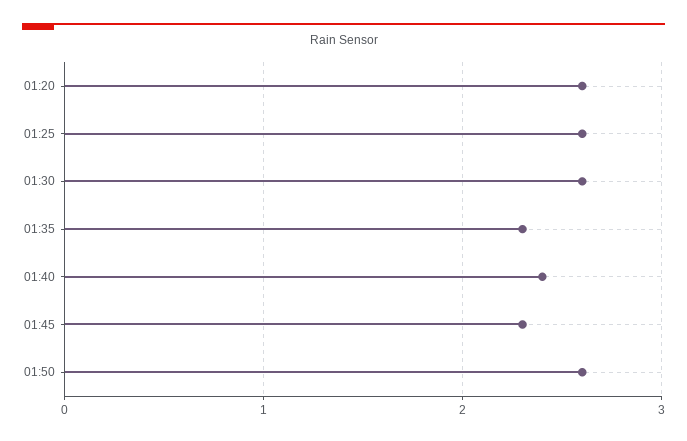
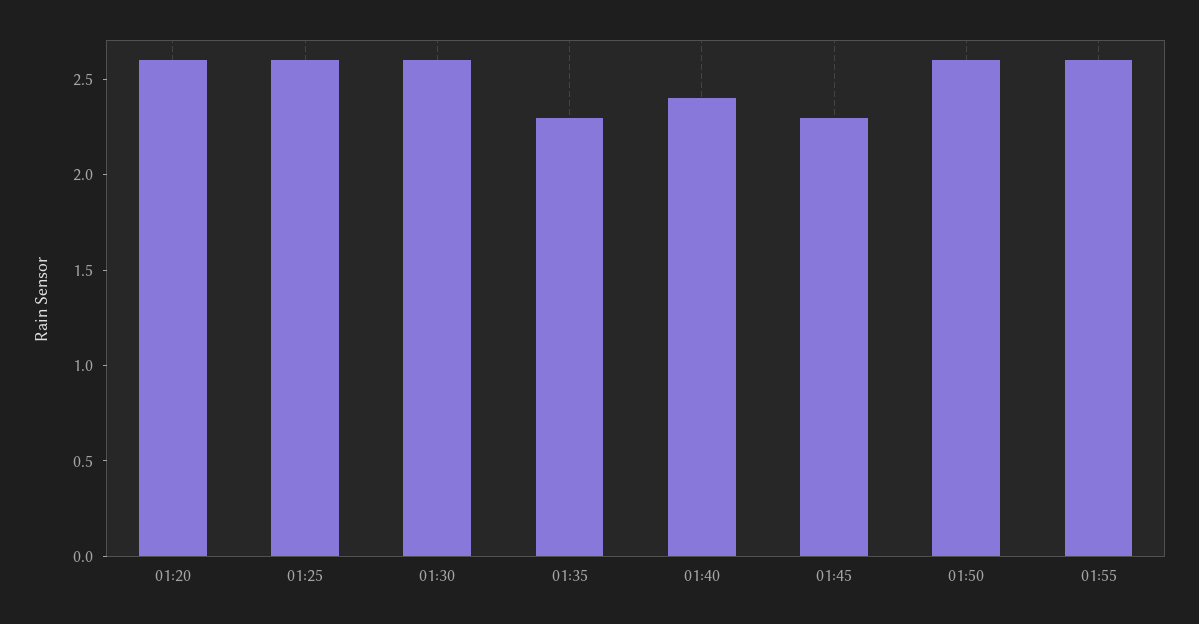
01:55: none -> 2.6

